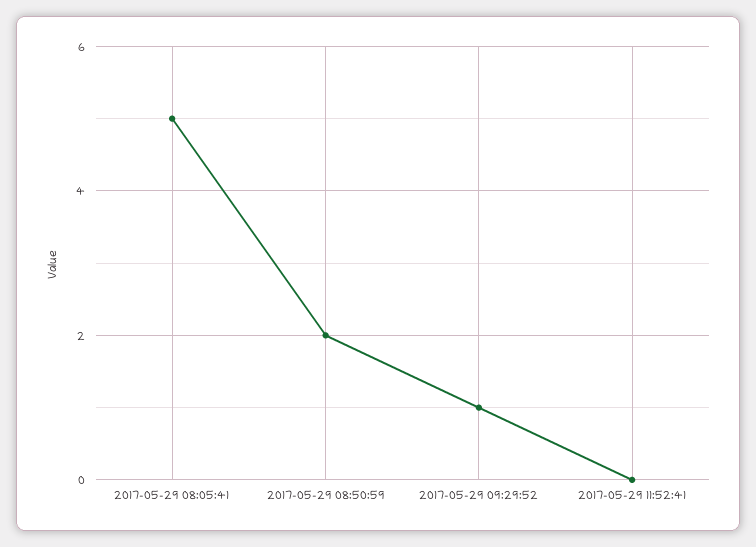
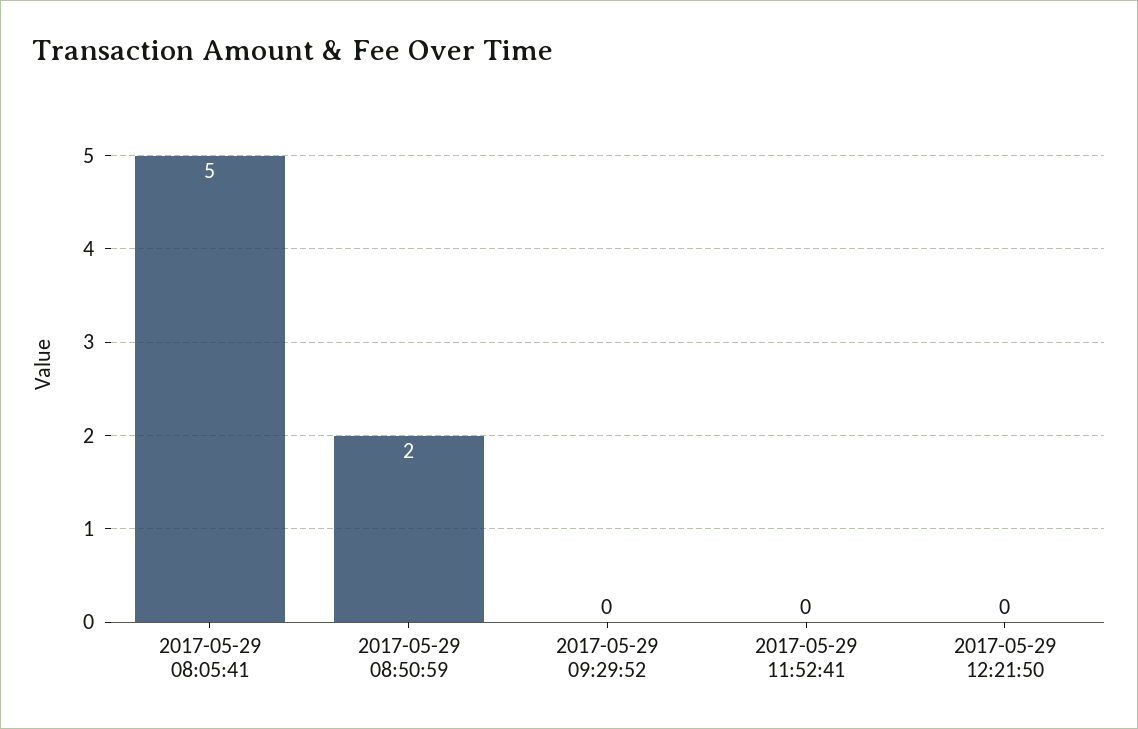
2017-05-29 09:29:52: 1 -> 0
2017-05-29 12:21:50: none -> 0

